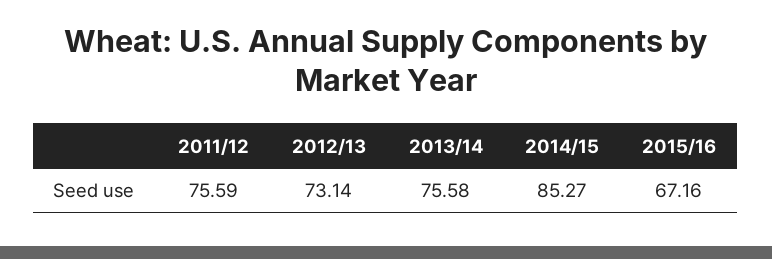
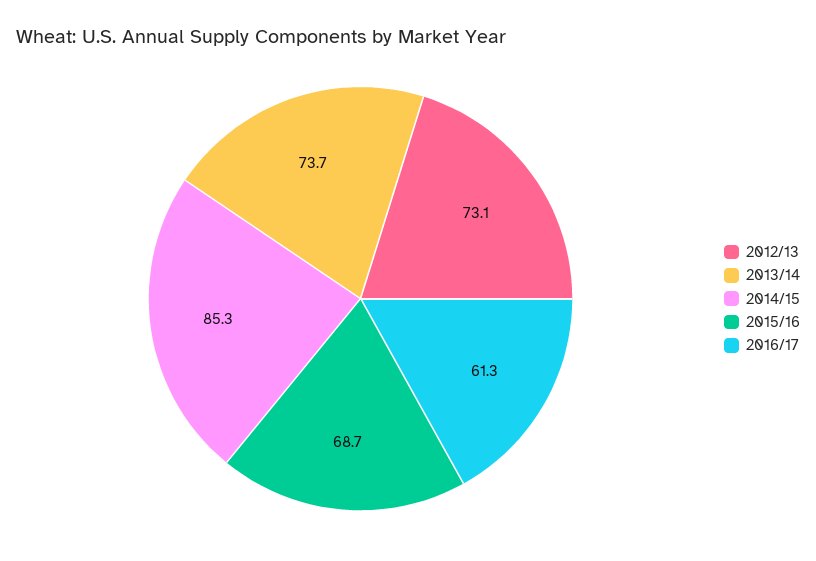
2011/12: 75.59 -> none
2013/14: 75.58 -> 73.7
2015/16: 67.16 -> 68.7
2016/17: none -> 61.3

